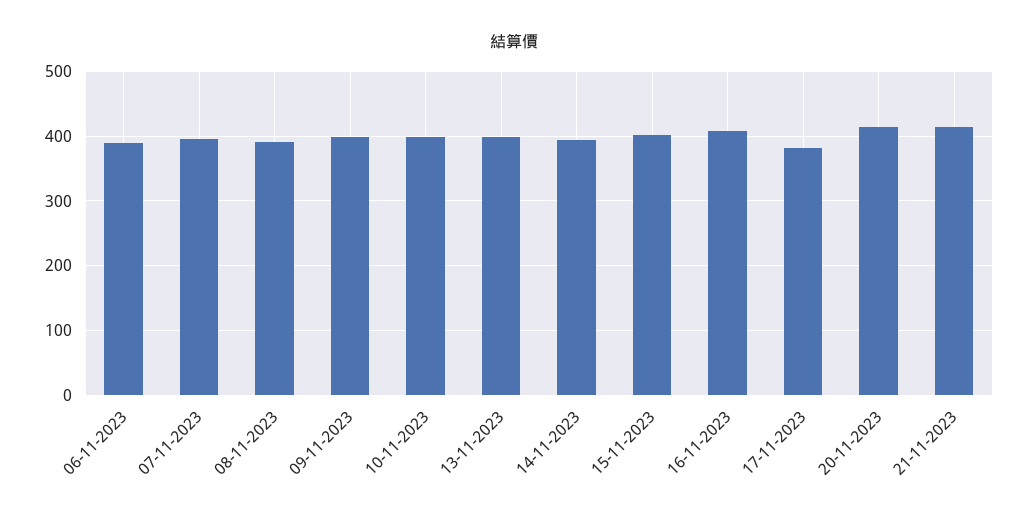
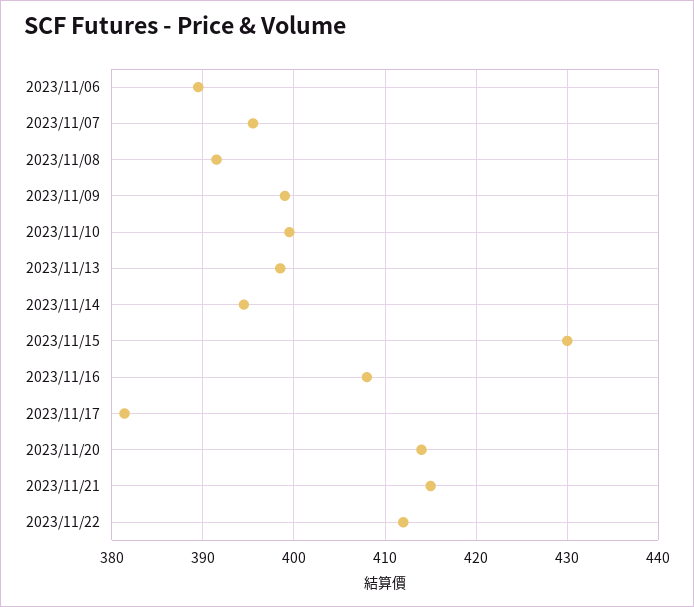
15-11-2023: 400 -> 430
2023/11/22: none -> 412

